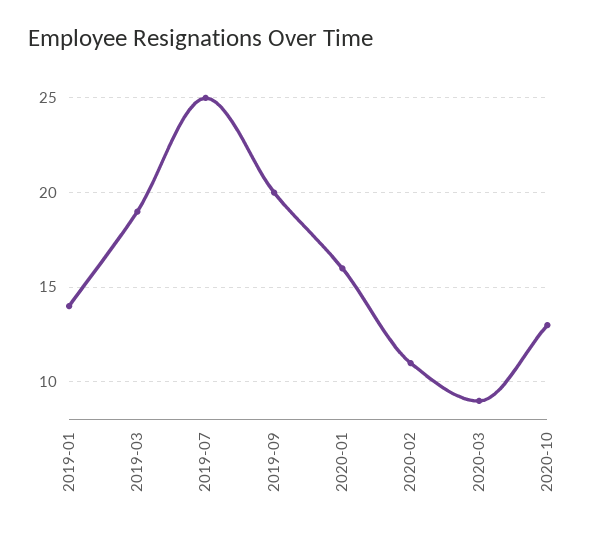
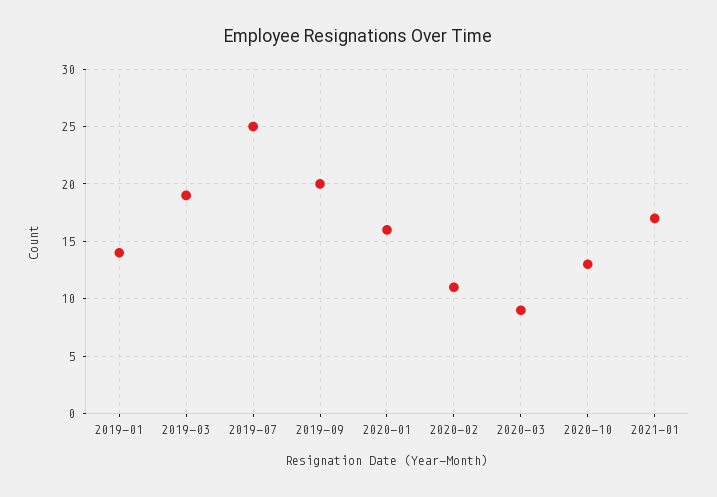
2021-01: none -> 17

